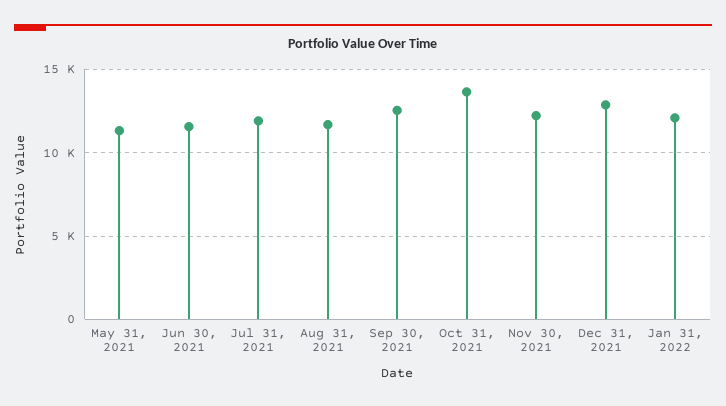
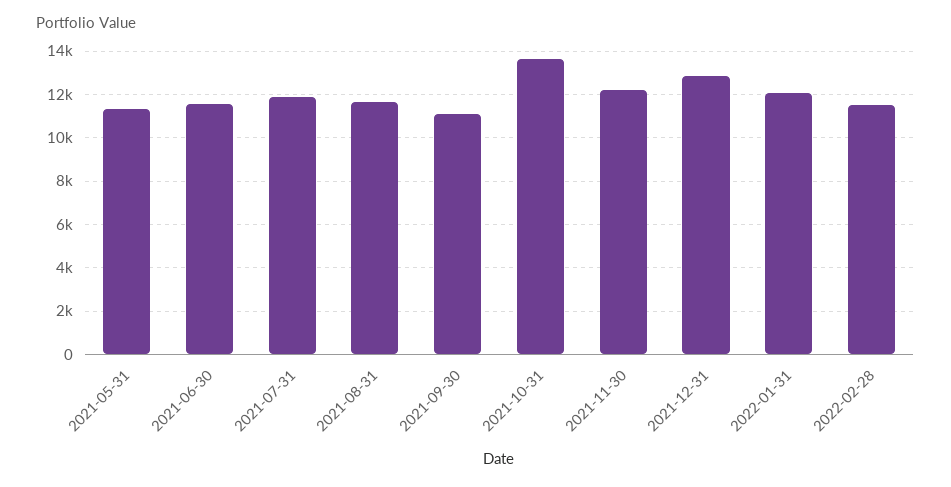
Sep 30, 2021: 12500 -> 11000
2022-02-28: none -> 11500

